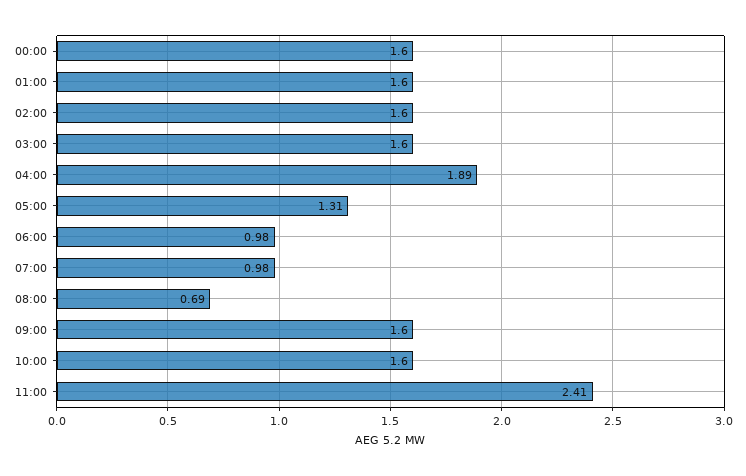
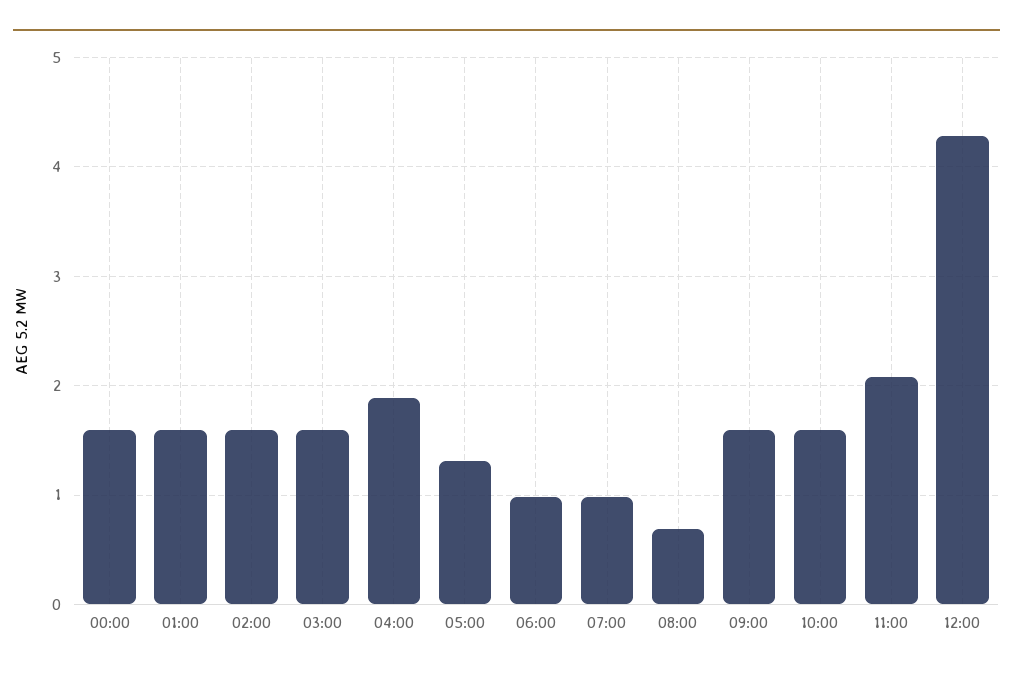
11:00: 2.41 -> 2.1
12:00: none -> 4.3

